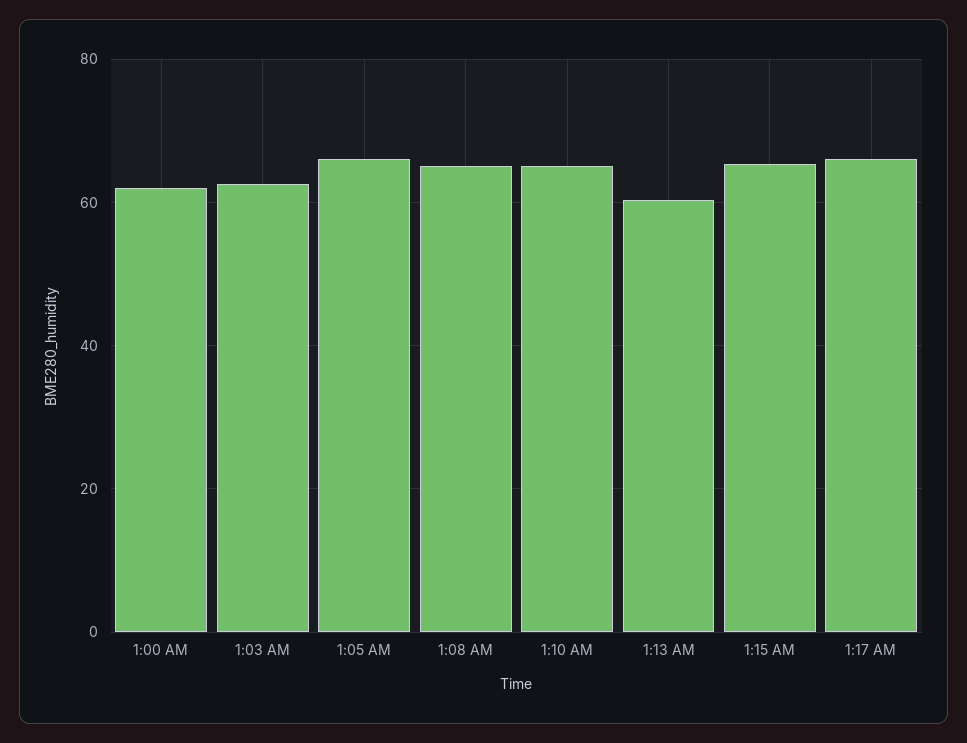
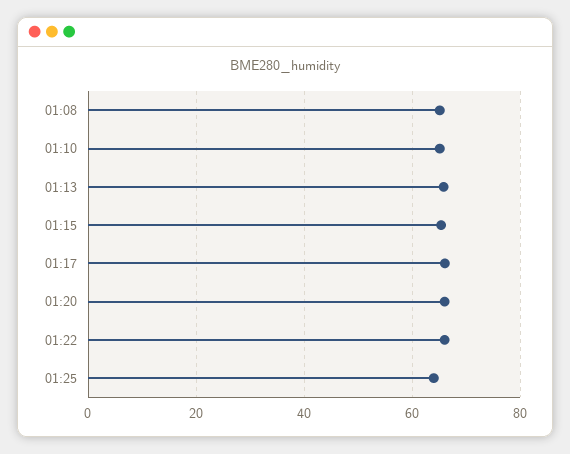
1:00 AM: 62 -> none
1:03 AM: 62 -> none
1:05 AM: 66 -> none
1:13 AM: 60 -> 66
01:20: none -> 66
01:22: none -> 66
01:25: none -> 64

